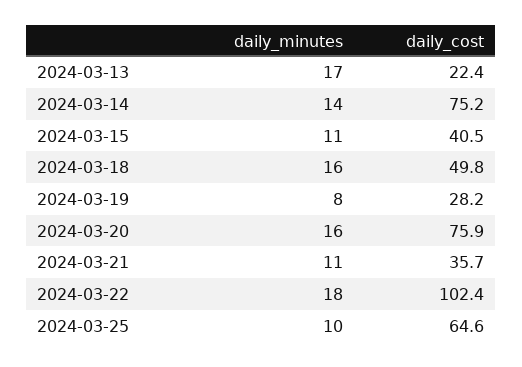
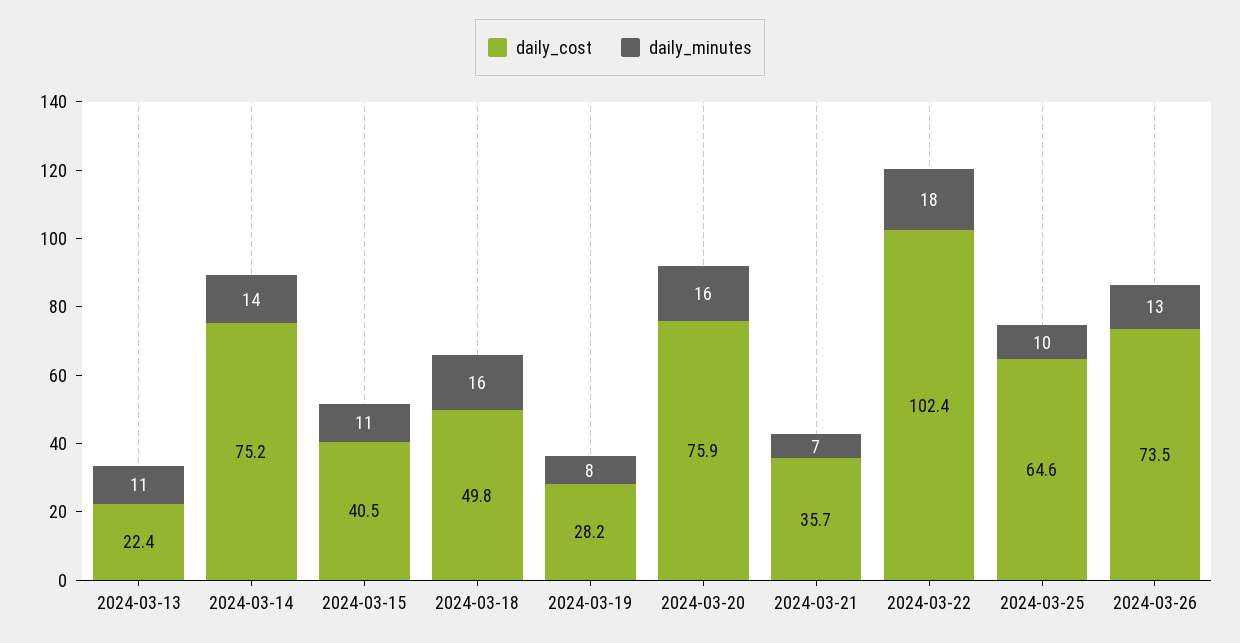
daily_minutes, 2024-03-13: 17 -> 11
daily_minutes, 2024-03-21: 11 -> 7
daily_cost, 2024-03-26: none -> 73.5
daily_minutes, 2024-03-26: none -> 13

